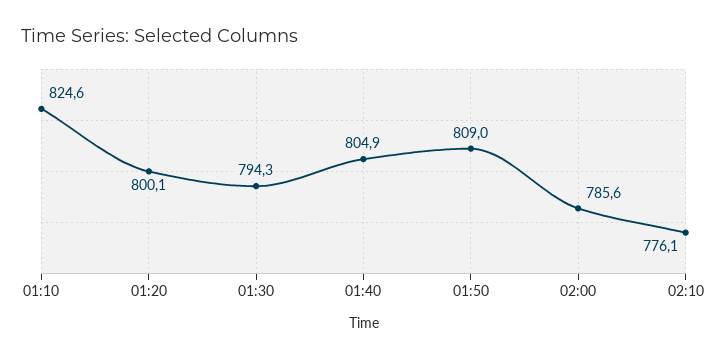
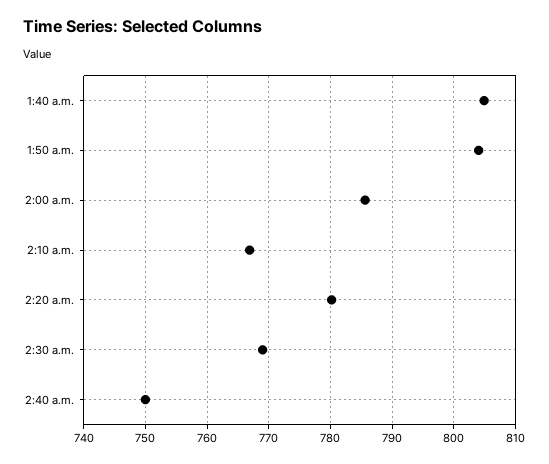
01:10: 824.6 -> none
01:20: 800.1 -> none
01:30: 794.3 -> none
01:50: 809 -> 804
02:10: 776.1 -> 767
2:20 a.m.: none -> 780
2:30 a.m.: none -> 769
2:40 a.m.: none -> 750

